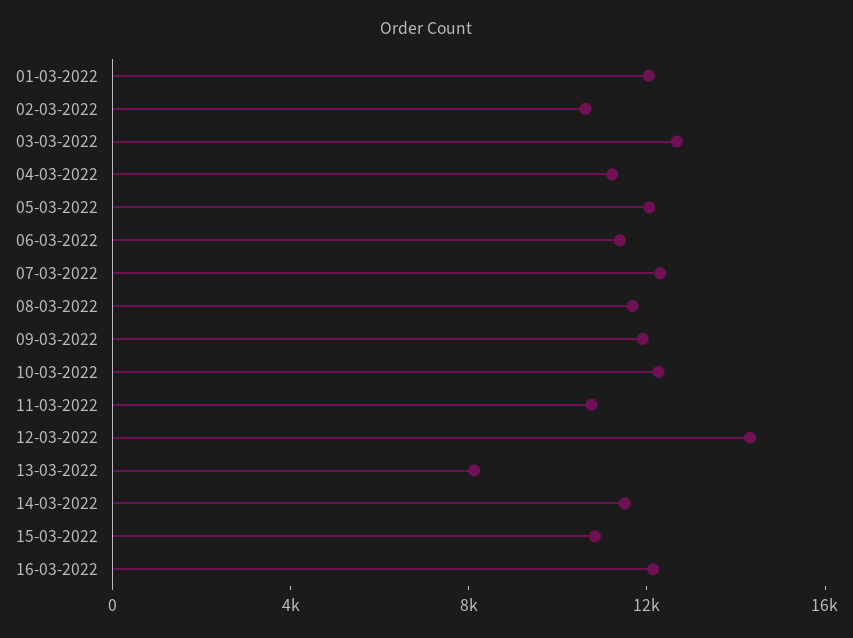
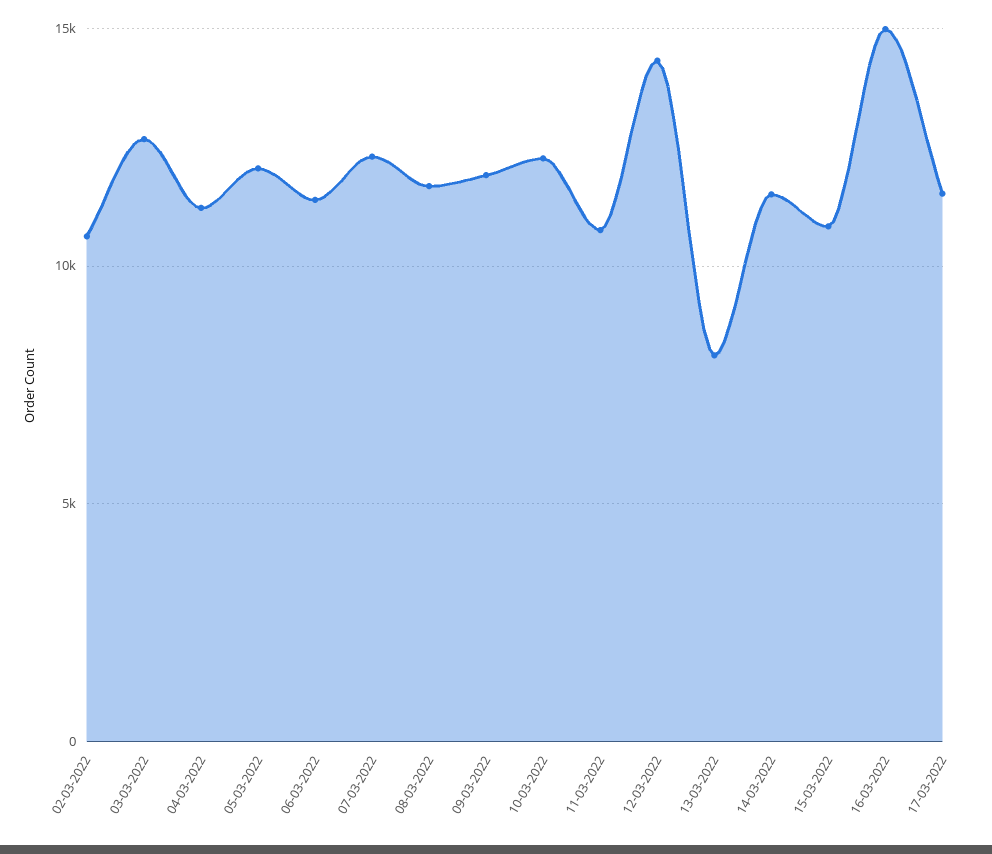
01-03-2022: 12000 -> none
16-03-2022: 12000 -> 15000
17-03-2022: none -> 11500

